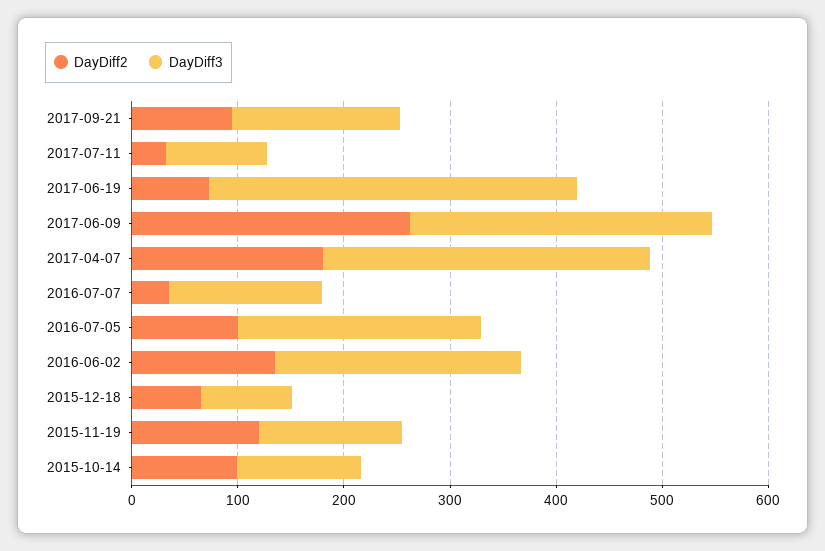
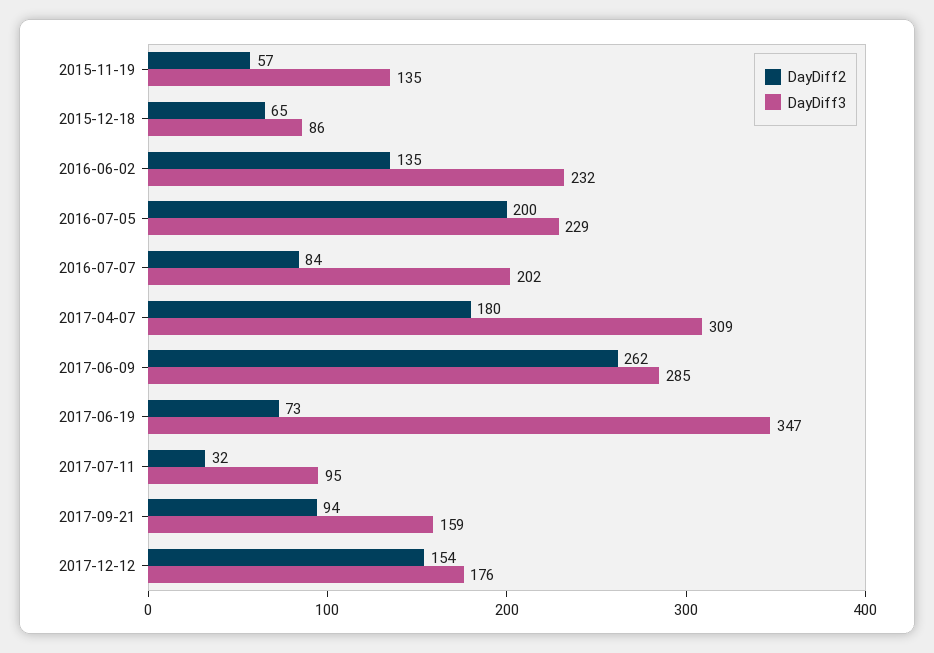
DayDiff2, 2016-07-07: 40 -> 84
DayDiff3, 2016-07-07: 140 -> 202
DayDiff2, 2016-07-05: 100 -> 200
DayDiff2, 2015-11-19: 120 -> 57
DayDiff2, 2015-10-14: 100 -> none
DayDiff3, 2015-10-14: 120 -> none
DayDiff2, 2017-12-12: none -> 154
DayDiff3, 2017-12-12: none -> 176

